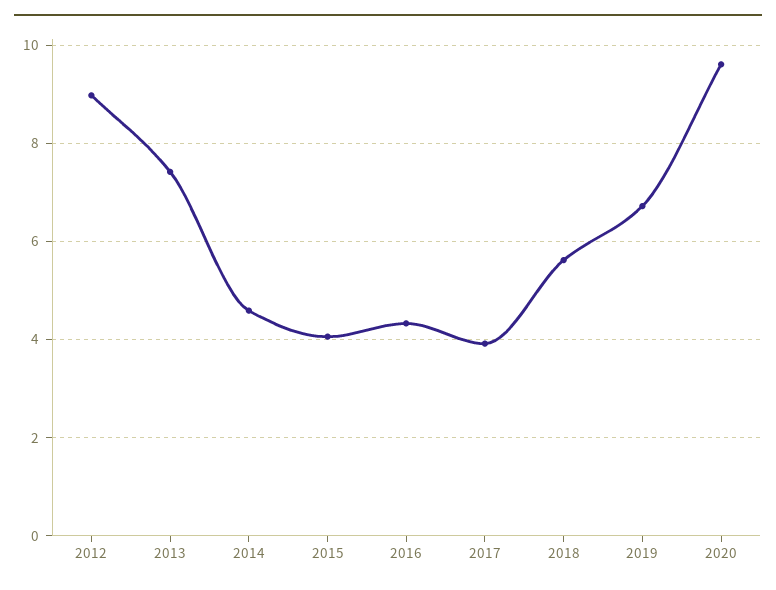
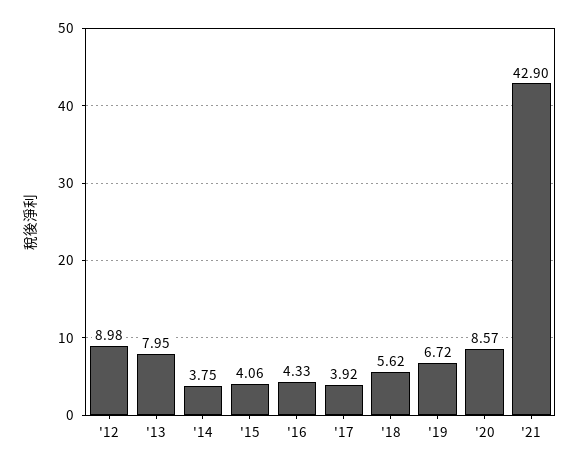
2013: 7.4 -> 7.95
2014: 4.6 -> 3.75
2020: 9.6 -> 8.57
'21: none -> 42.9

